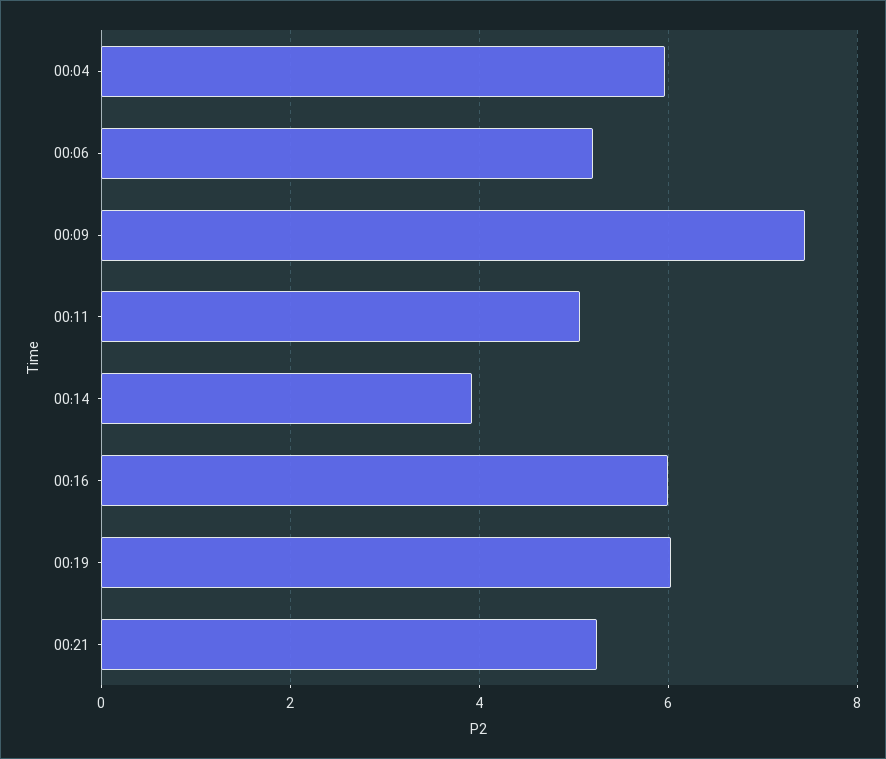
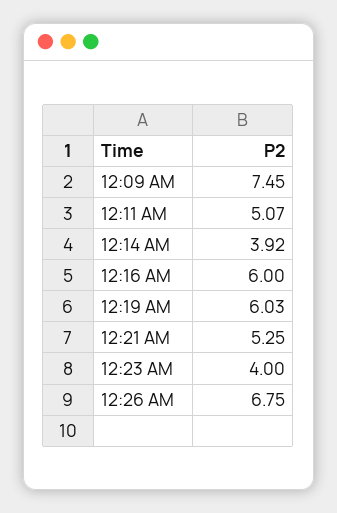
00:04: 6 -> none
00:06: 5.2 -> none
12:23 AM: none -> 4
12:26 AM: none -> 6.75

